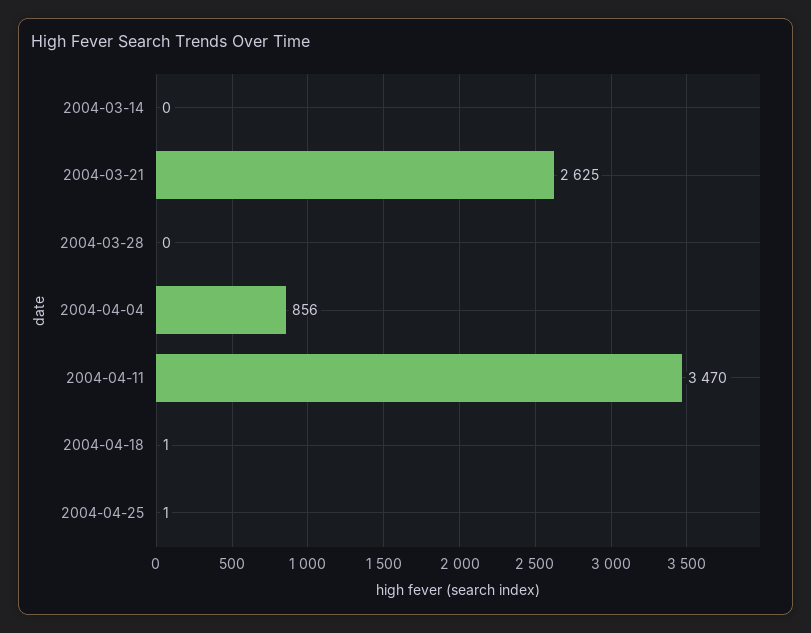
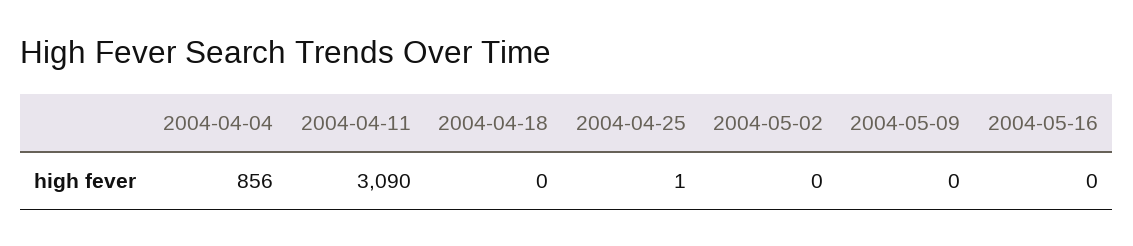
2004-03-14: 0 -> none
2004-03-21: 2625 -> none
2004-03-28: 0 -> none
2004-04-11: 3470 -> 3090
2004-04-18: 1 -> 0
2004-05-02: none -> 0
2004-05-09: none -> 0
2004-05-16: none -> 0

